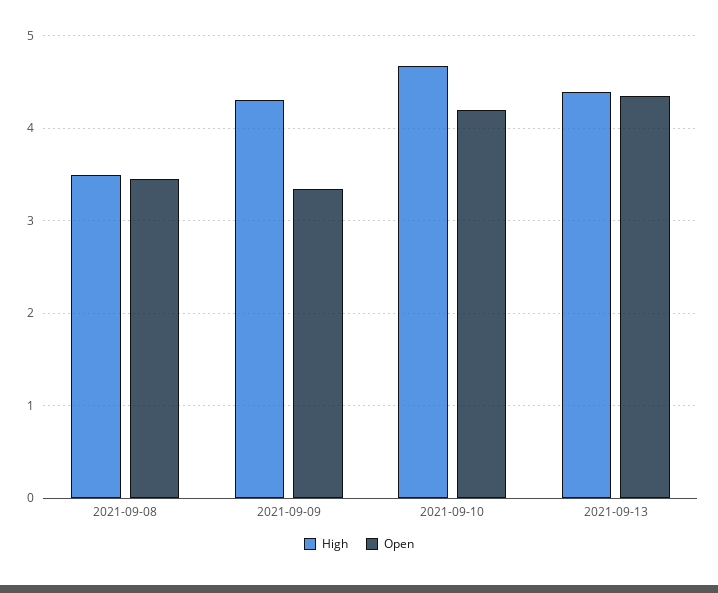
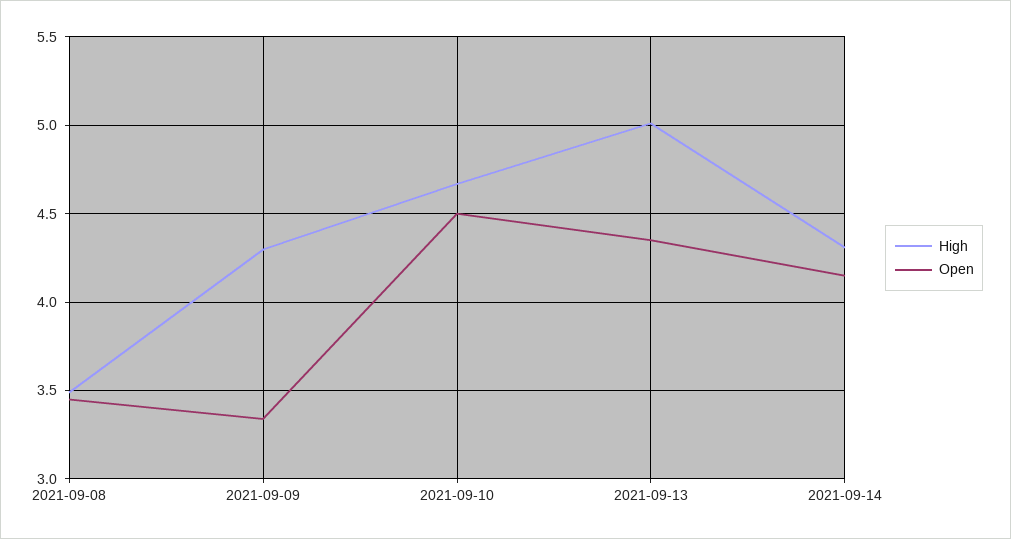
Open, 2021-09-10: 4.2 -> 4.5
High, 2021-09-13: 4.4 -> 5
High, 2021-09-14: none -> 4.3
Open, 2021-09-14: none -> 4.15

